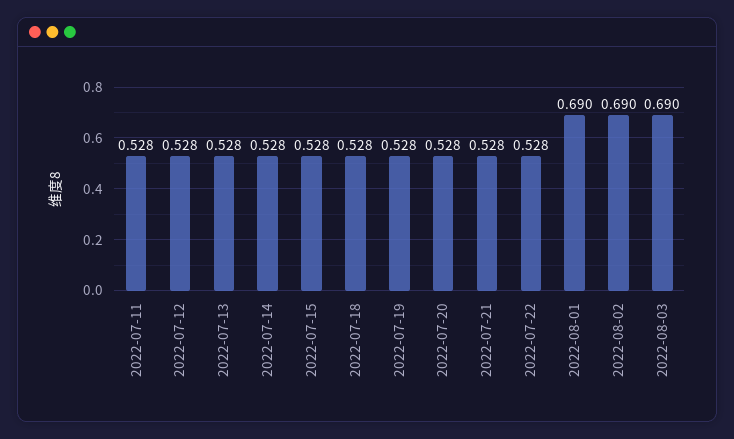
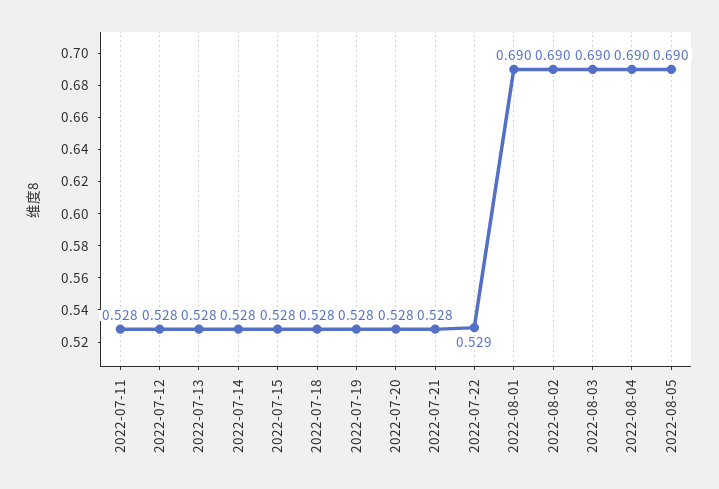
2022-07-22: 0.528 -> 0.529
2022-08-04: none -> 0.69
2022-08-05: none -> 0.69

